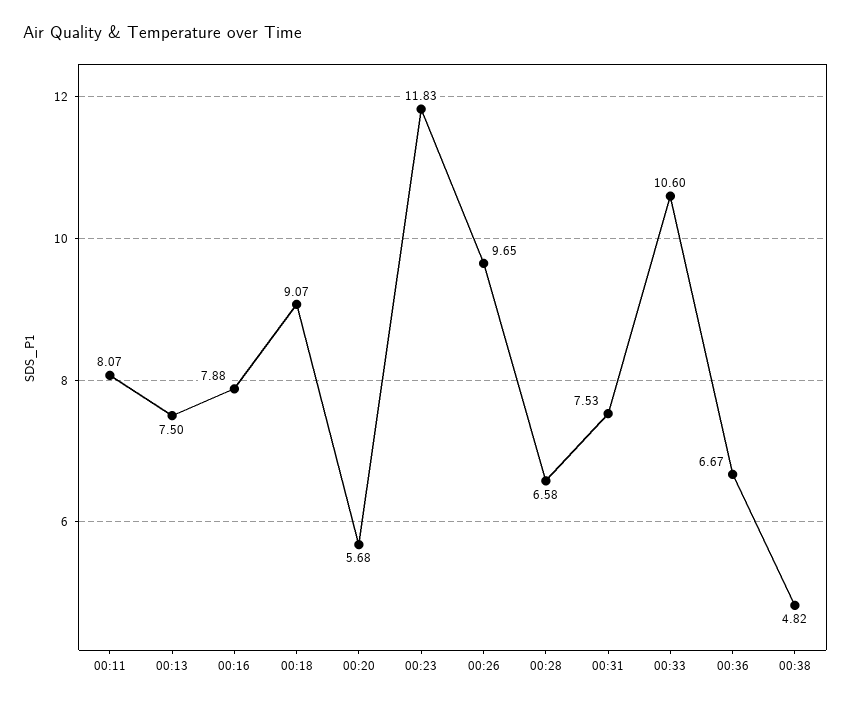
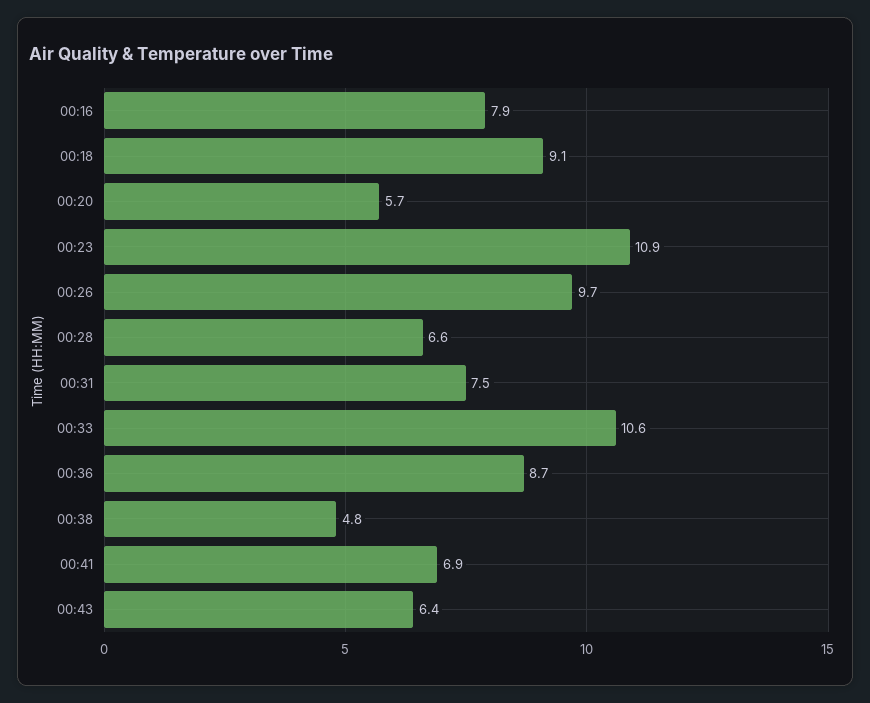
00:11: 8.07 -> none
00:13: 7.5 -> none
00:23: 11.83 -> 10.9
00:36: 6.67 -> 8.7
00:41: none -> 6.9
00:43: none -> 6.4

